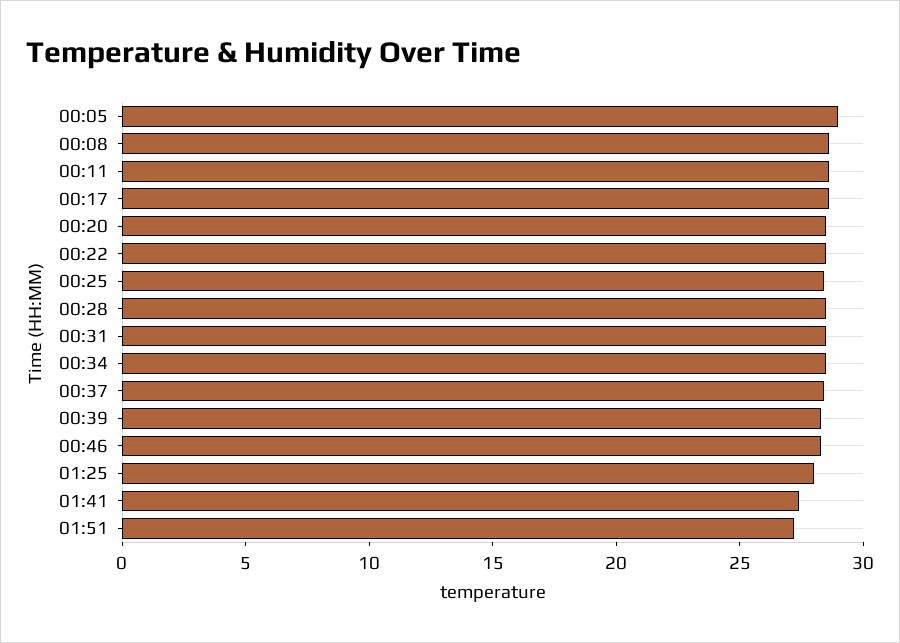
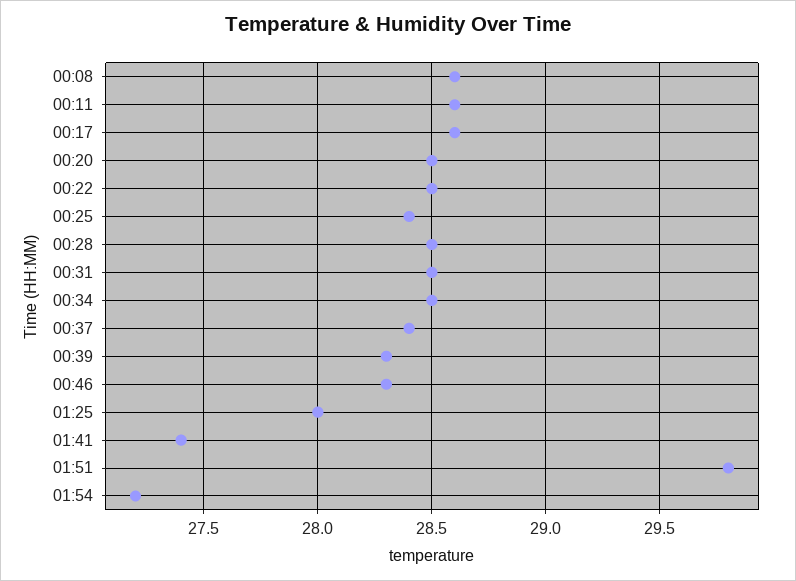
00:05: 29 -> none
01:51: 27 -> 29.8
01:54: none -> 27.2

